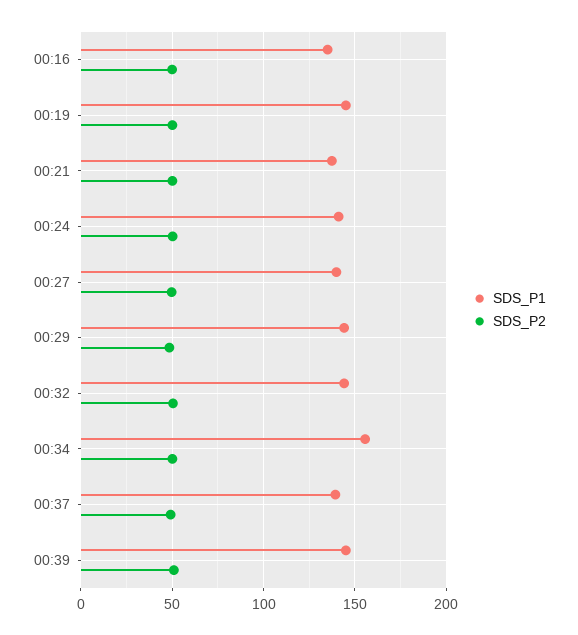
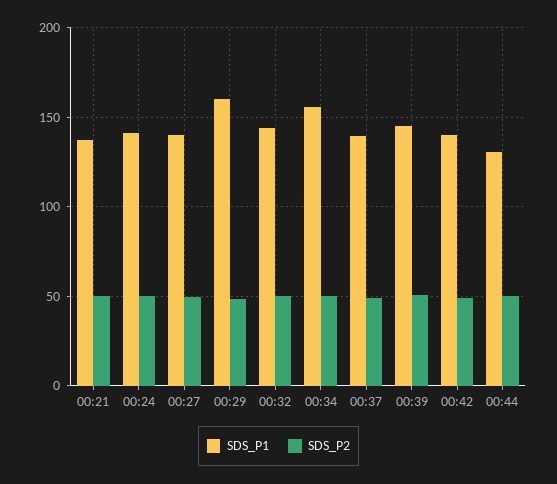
SDS_P1, 00:16: 135 -> none
SDS_P2, 00:16: 50 -> none
SDS_P1, 00:19: 145 -> none
SDS_P2, 00:19: 50 -> none
SDS_P1, 00:29: 145 -> 160
SDS_P1, 00:42: none -> 140
SDS_P2, 00:42: none -> 50
SDS_P1, 00:44: none -> 130
SDS_P2, 00:44: none -> 50

